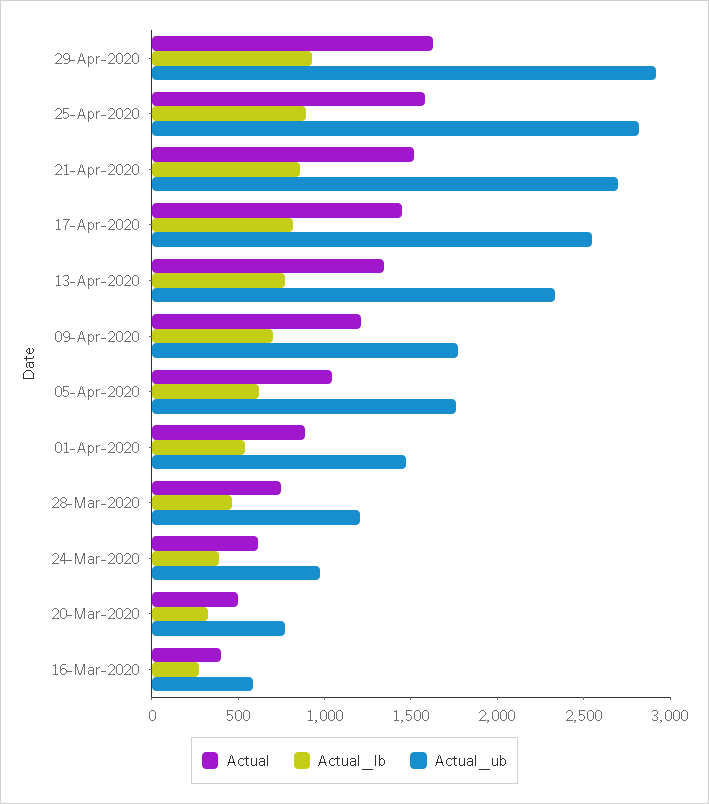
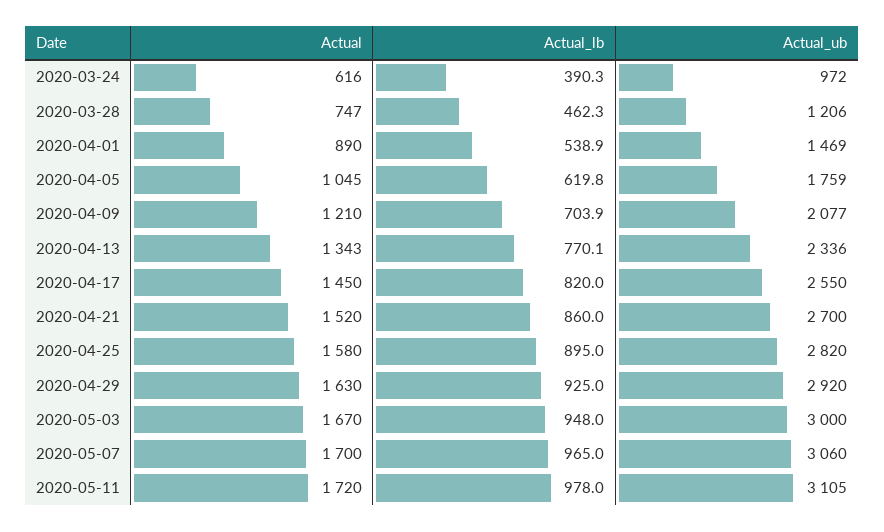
Actual_ub, 09-Apr-2020: 1800 -> 2077
Actual, 20-Mar-2020: 500 -> none
Actual_lb, 20-Mar-2020: 300 -> none
Actual_ub, 20-Mar-2020: 800 -> none
Actual, 16-Mar-2020: 400 -> none
Actual_lb, 16-Mar-2020: 300 -> none
Actual_ub, 16-Mar-2020: 600 -> none
Actual, 2020-05-03: none -> 1670
Actual_lb, 2020-05-03: none -> 948
Actual_ub, 2020-05-03: none -> 3000
Actual, 2020-05-07: none -> 1700
Actual_lb, 2020-05-07: none -> 965
Actual_ub, 2020-05-07: none -> 3060
Actual, 2020-05-11: none -> 1720
Actual_lb, 2020-05-11: none -> 978
Actual_ub, 2020-05-11: none -> 3105

